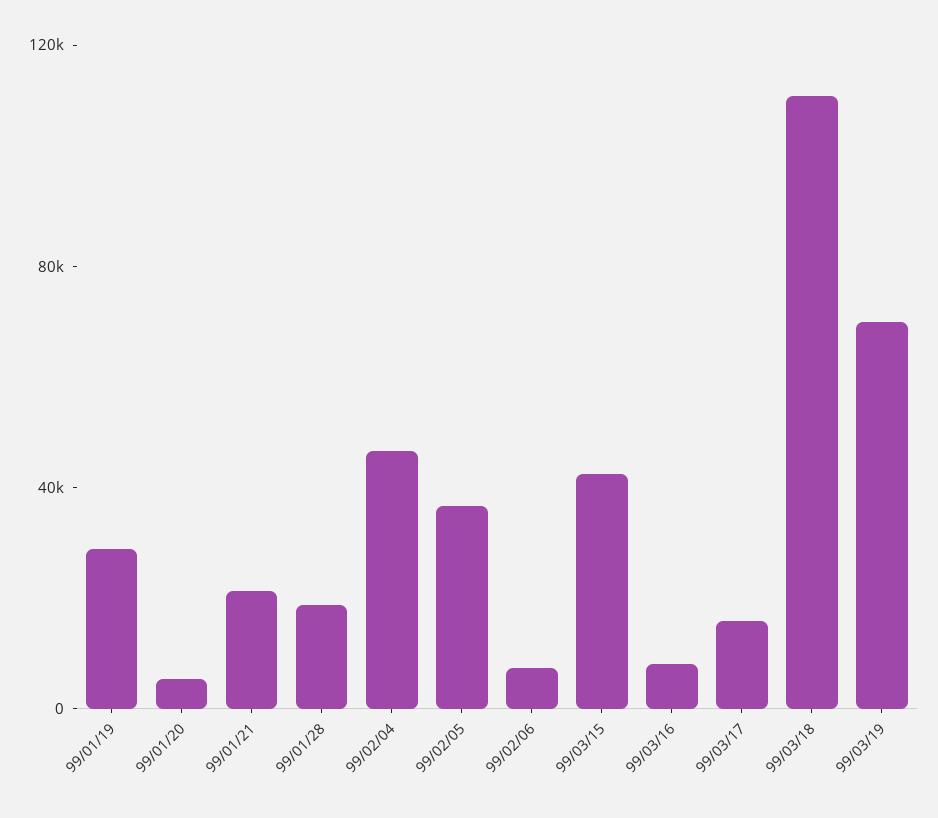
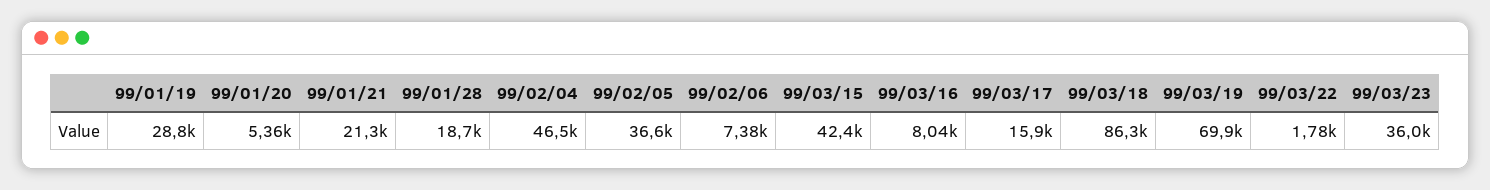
99/03/18: 110000 -> 86300
99/03/22: none -> 1780
99/03/23: none -> 36000

